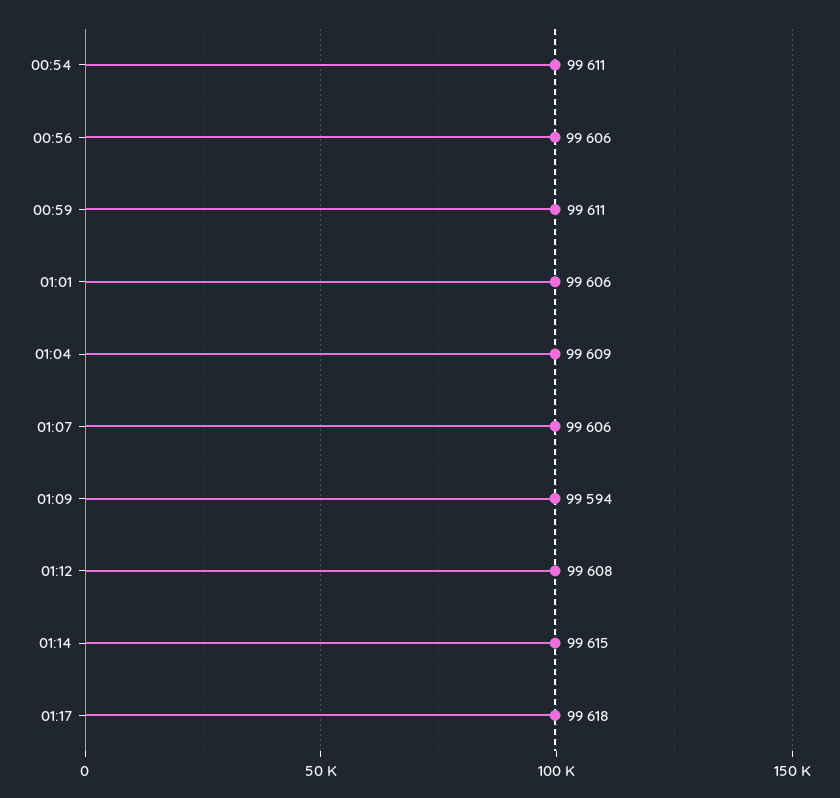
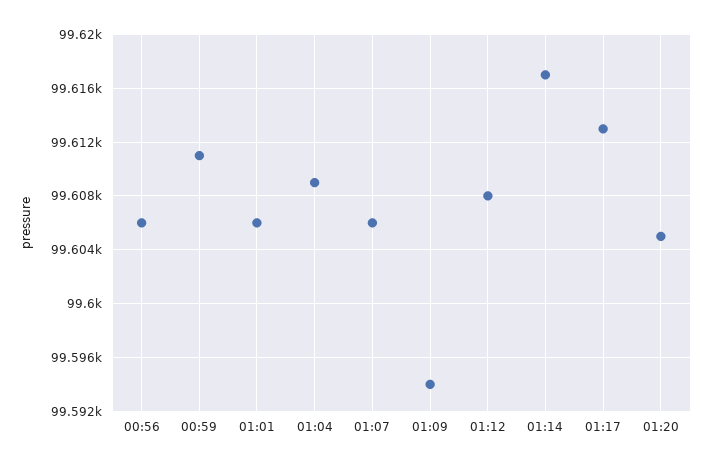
00:54: 99611 -> none
01:14: 99615 -> 99617
01:17: 99618 -> 99613
01:20: none -> 99605

